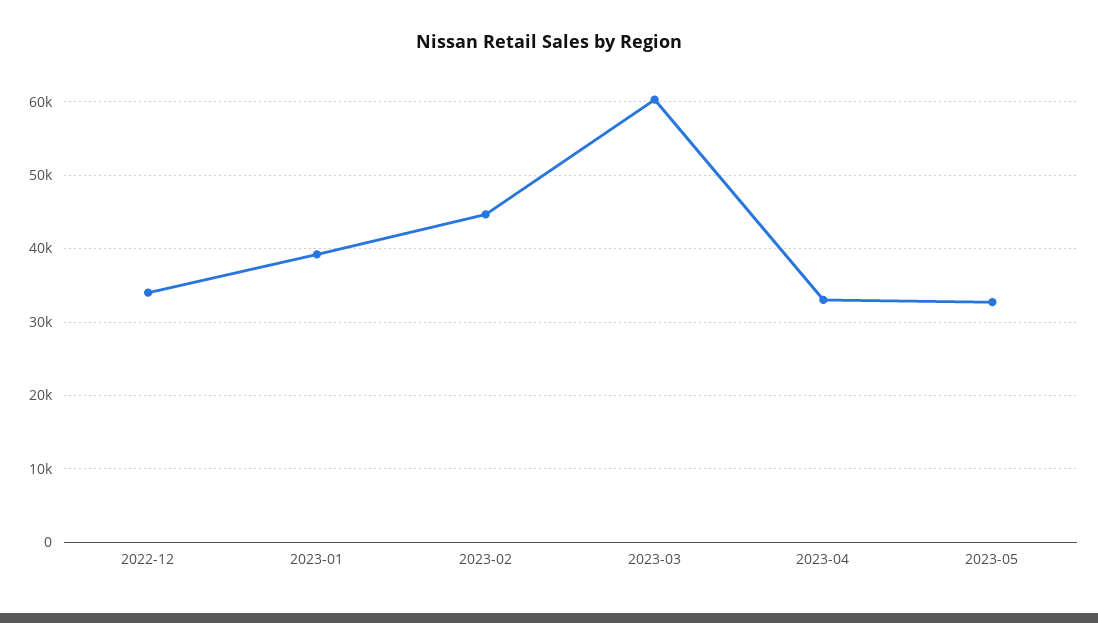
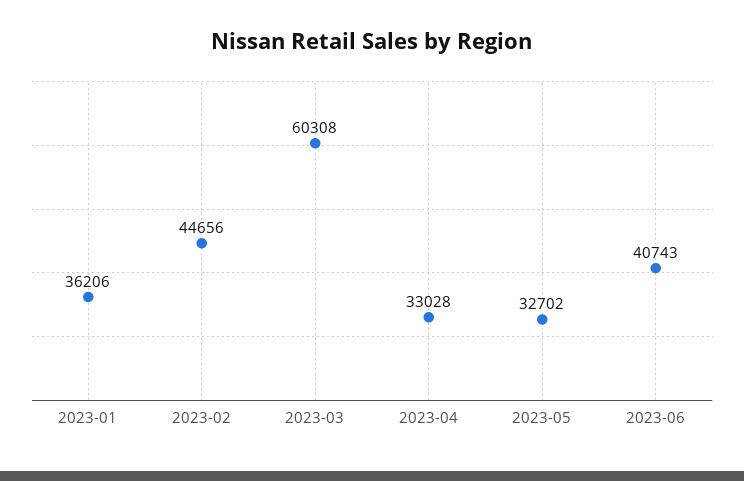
2022-12: 34000 -> none
2023-01: 39000 -> 36206
2023-06: none -> 40743

